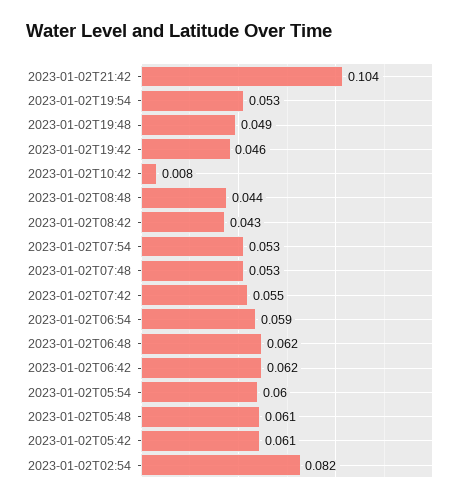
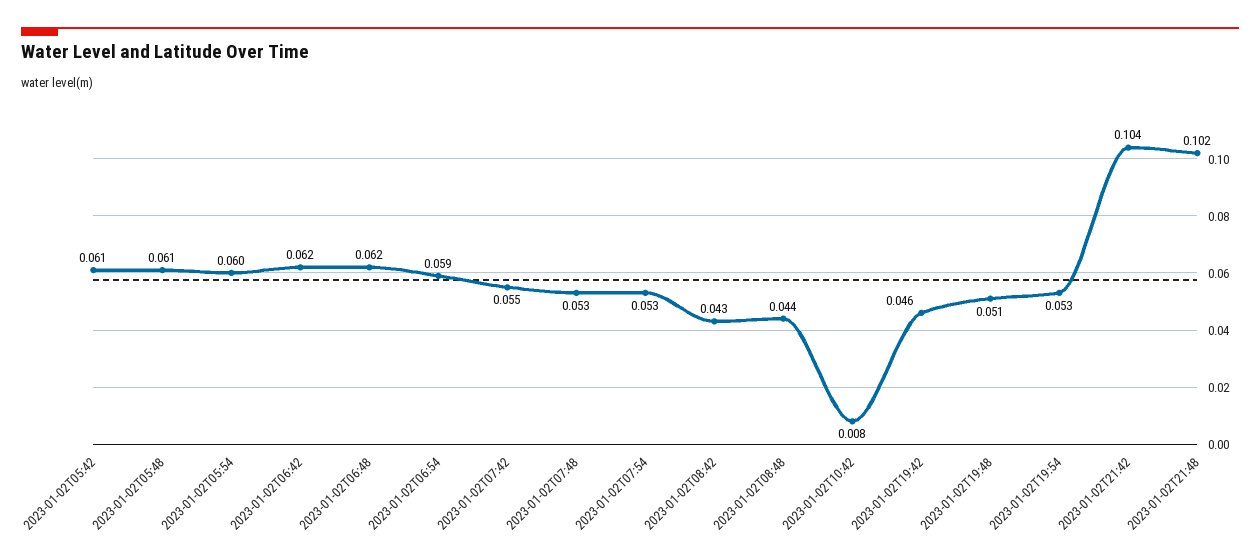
2023-01-02T19:48: 0.049 -> 0.051
2023-01-02T02:54: 0.082 -> none
2023-01-02T21:48: none -> 0.102

